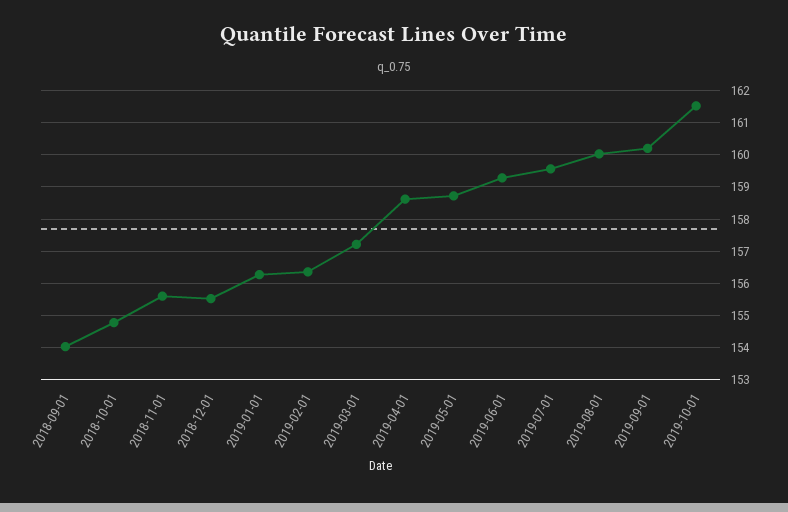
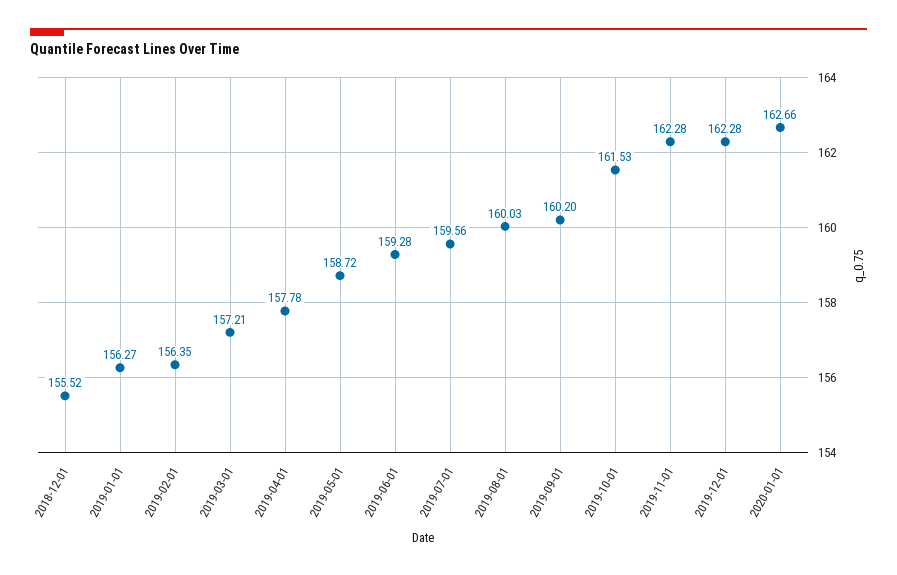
2018-09-01: 154 -> none
2018-10-01: 154.8 -> none
2018-11-01: 155.6 -> none
2019-04-01: 158.6 -> 157.78
2019-11-01: none -> 162.28
2019-12-01: none -> 162.28
2020-01-01: none -> 162.66

